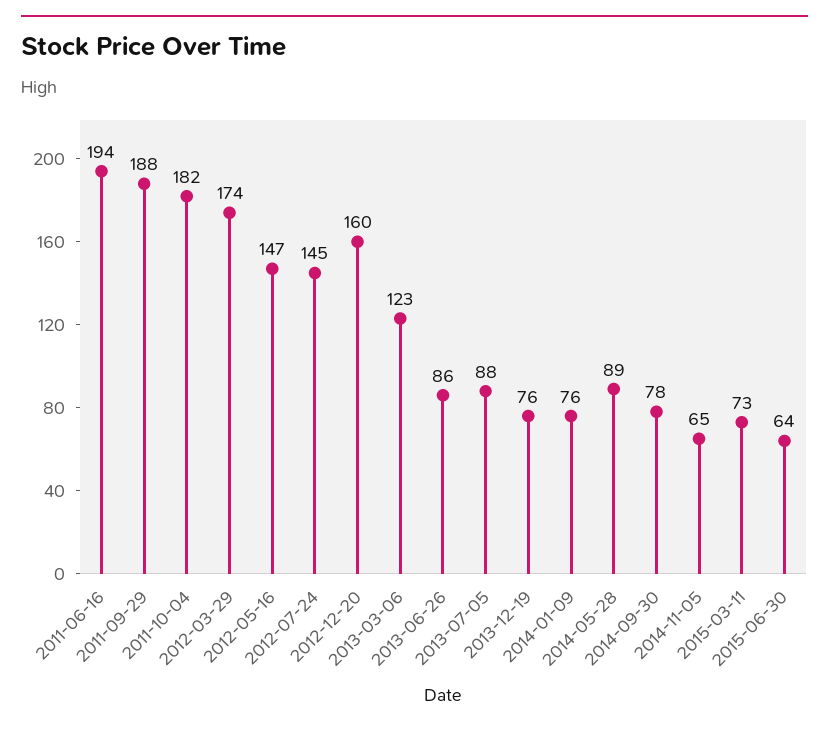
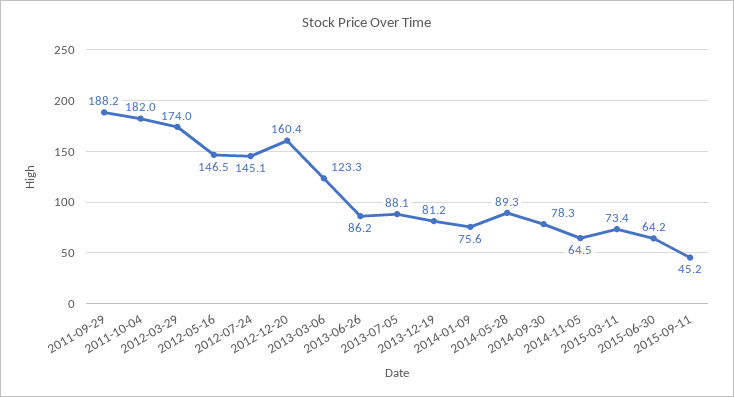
2011-06-16: 194 -> none
2013-12-19: 76 -> 81.2
2015-09-11: none -> 45.2

